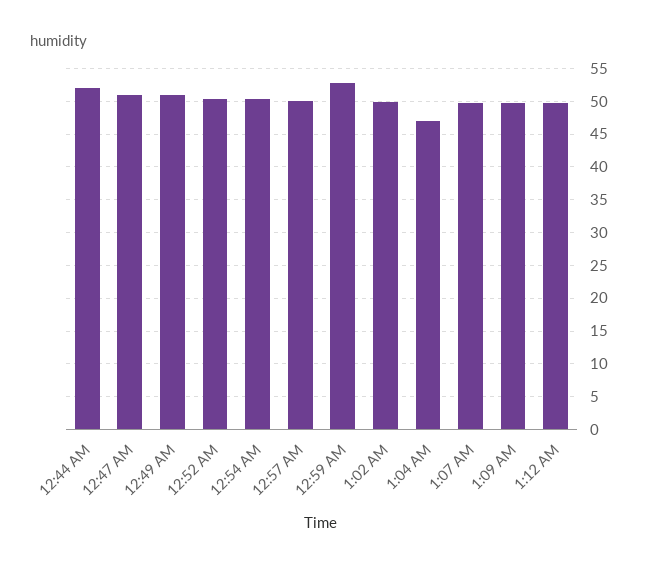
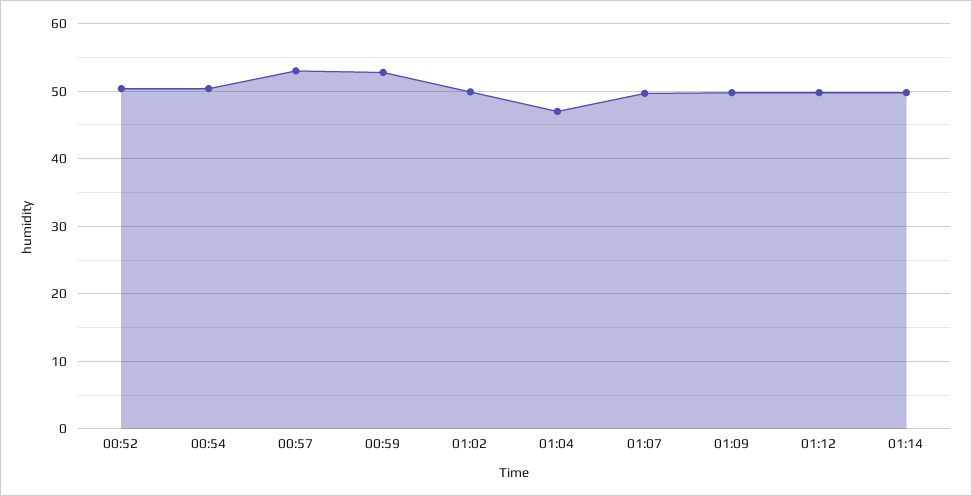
12:44 AM: 52 -> none
12:47 AM: 51 -> none
12:49 AM: 51 -> none
12:57 AM: 50 -> 53
01:14: none -> 50

